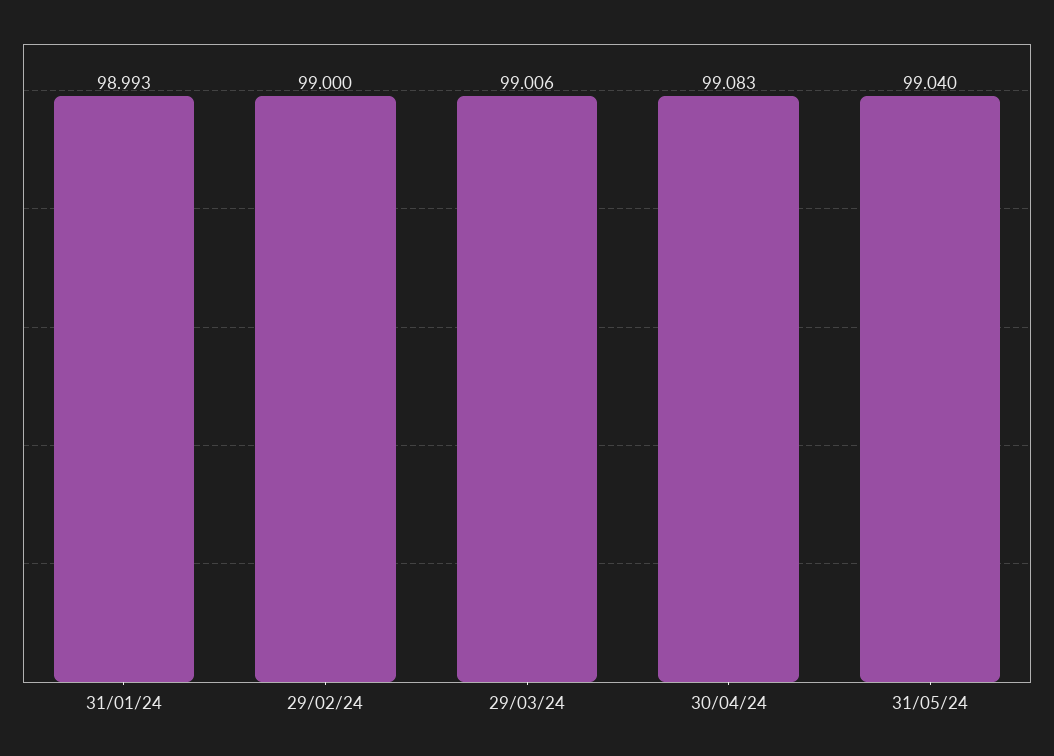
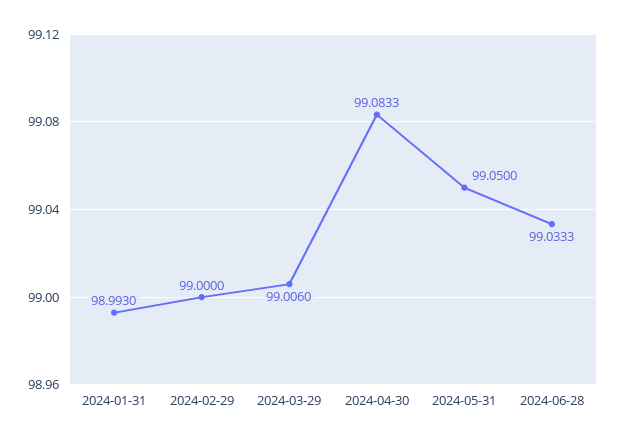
31/05/24: 99.04 -> 99.05
2024-06-28: none -> 99.0333

